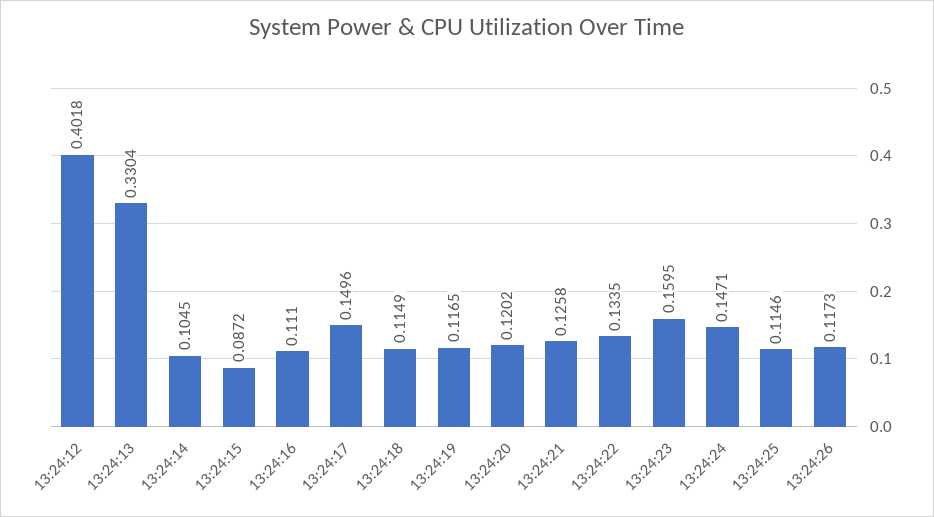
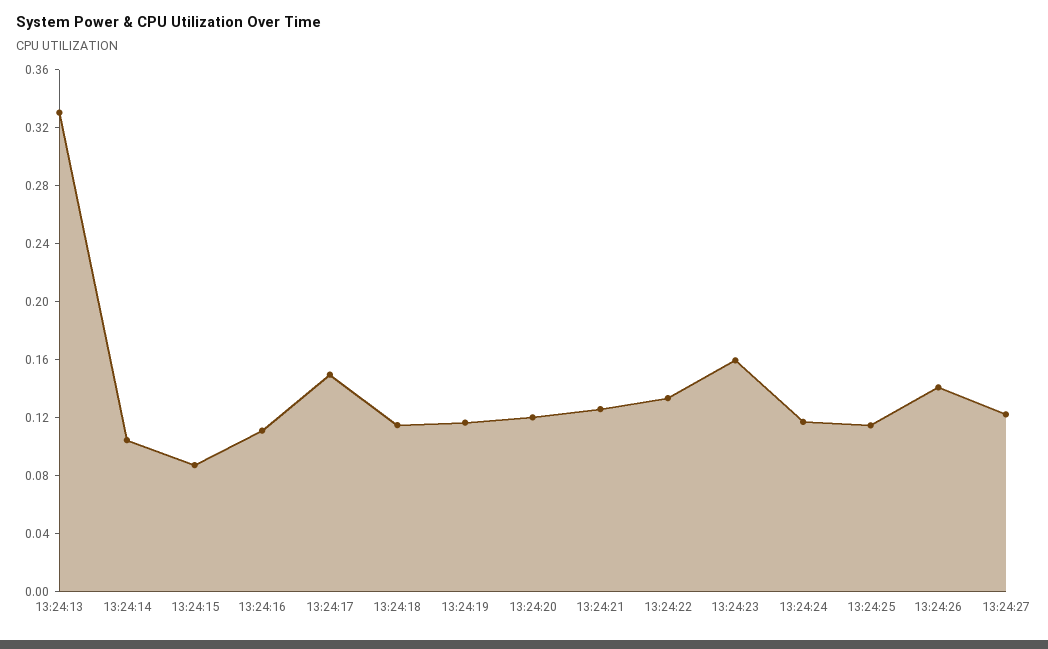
13:24:12: 0.4018 -> none
13:24:24: 0.1471 -> 0.12
13:24:26: 0.1173 -> 0.14
13:24:27: none -> 0.12

